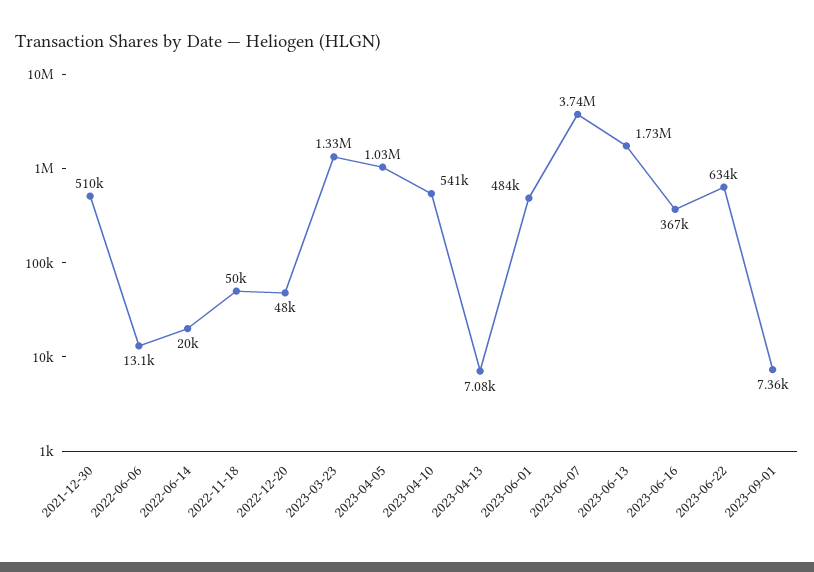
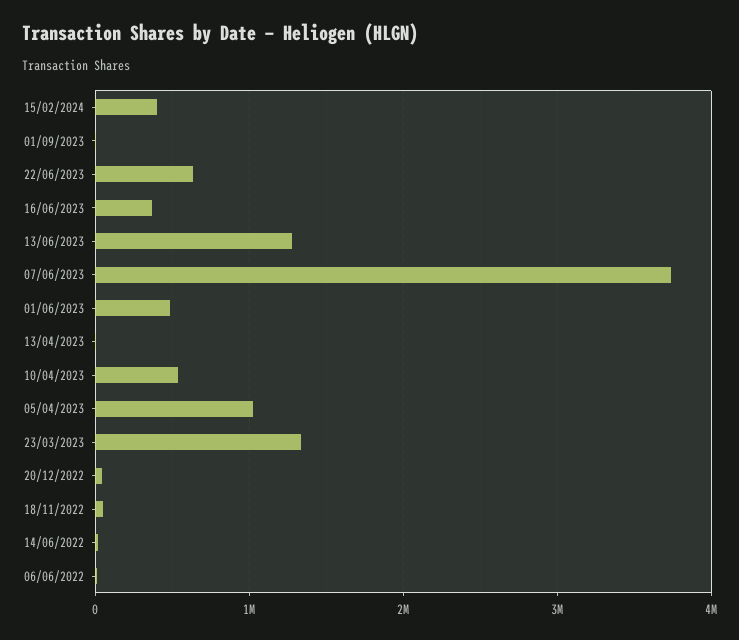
2021-12-30: 510000 -> none
2023-06-13: 1730000 -> 1300000
15/02/2024: none -> 400000

